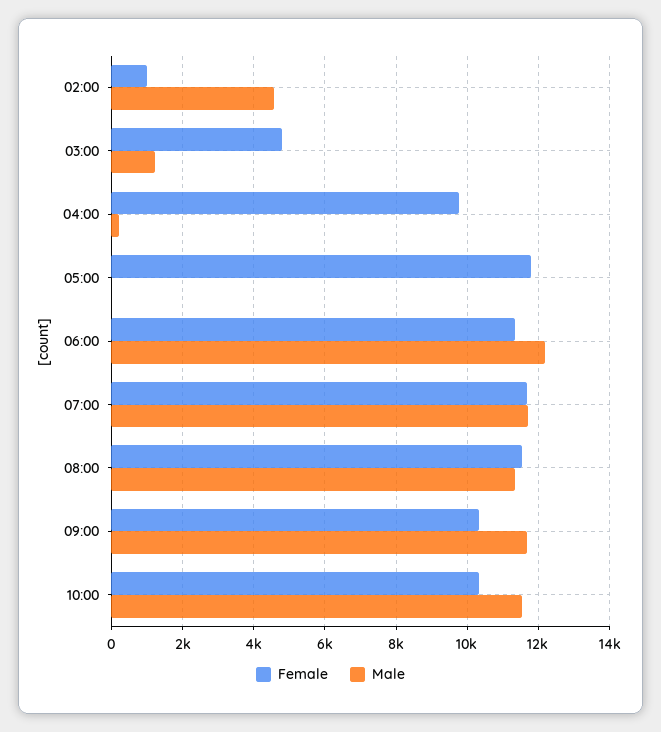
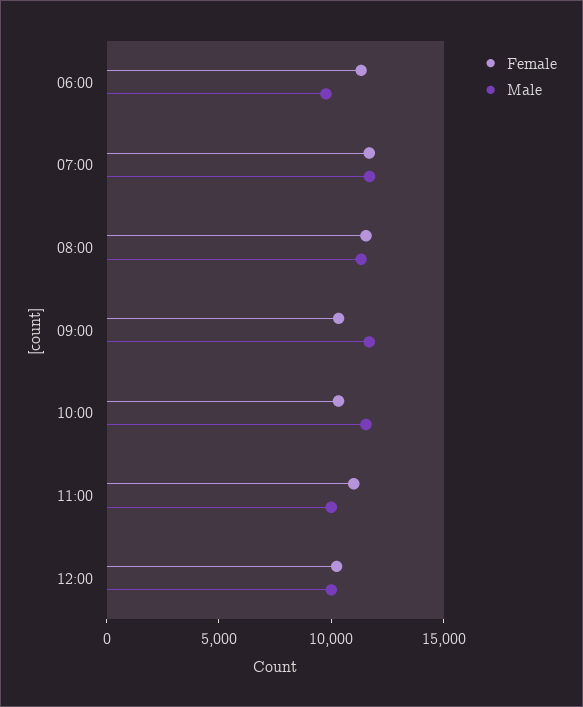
Female, 02:00: 1000 -> none
Male, 02:00: 4600 -> none
Female, 03:00: 4800 -> none
Male, 03:00: 1200 -> none
Female, 04:00: 9800 -> none
Male, 04:00: 200 -> none
Female, 05:00: 11800 -> none
Male, 05:00: 0 -> none
Male, 06:00: 12200 -> 10000
Female, 11:00: none -> 11000
Male, 11:00: none -> 10000
Female, 12:00: none -> 10000
Male, 12:00: none -> 10000

